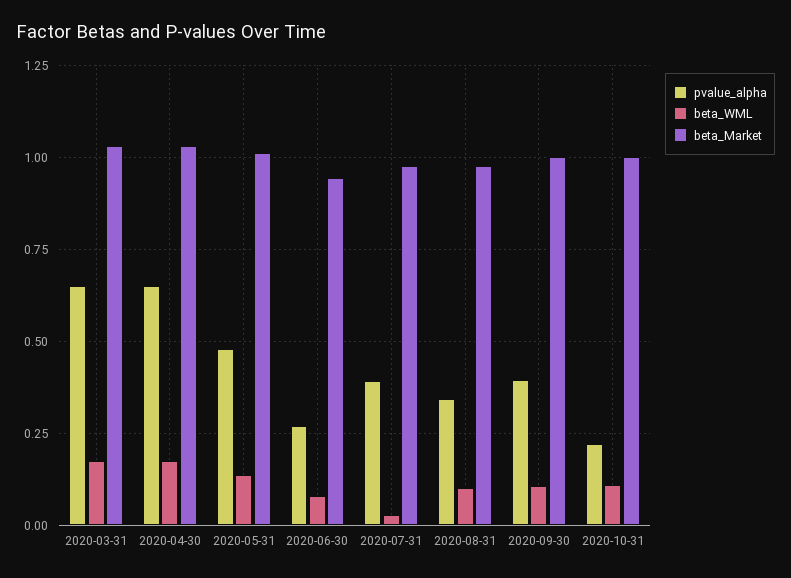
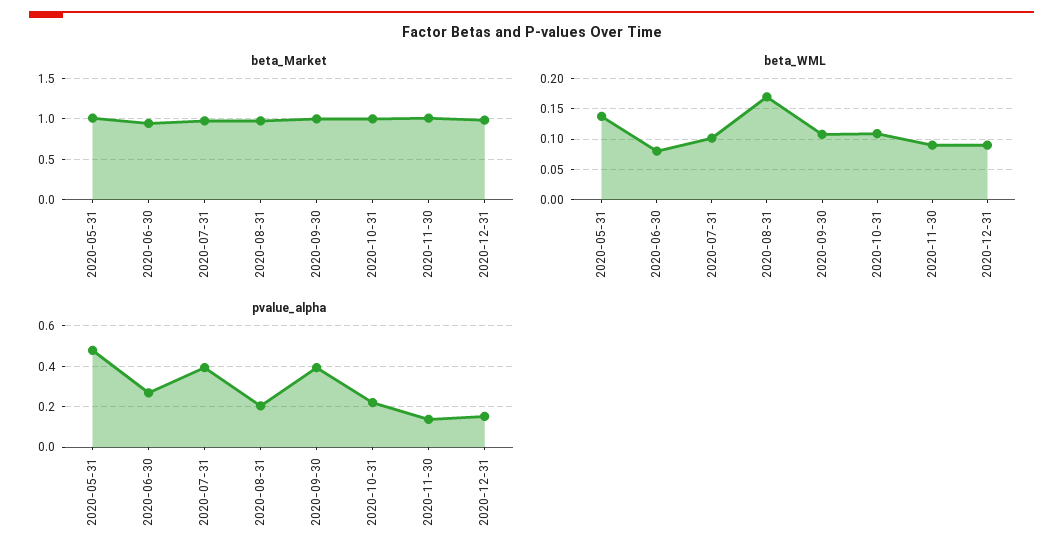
pvalue_alpha, 2020-03-31: 0.65 -> none
beta_WML, 2020-03-31: 0.175 -> none
beta_Market, 2020-03-31: 1.025 -> none
pvalue_alpha, 2020-04-30: 0.65 -> none
beta_WML, 2020-04-30: 0.175 -> none
beta_Market, 2020-04-30: 1.025 -> none
beta_WML, 2020-07-31: 0.025 -> 0.1
pvalue_alpha, 2020-08-31: 0.35 -> 0.2
beta_WML, 2020-08-31: 0.1 -> 0.17
beta_Market, 2020-11-30: none -> 1
beta_Market, 2020-12-31: none -> 1
beta_WML, 2020-11-30: none -> 0.09
beta_WML, 2020-12-31: none -> 0.09
pvalue_alpha, 2020-11-30: none -> 0.15
pvalue_alpha, 2020-12-31: none -> 0.15

